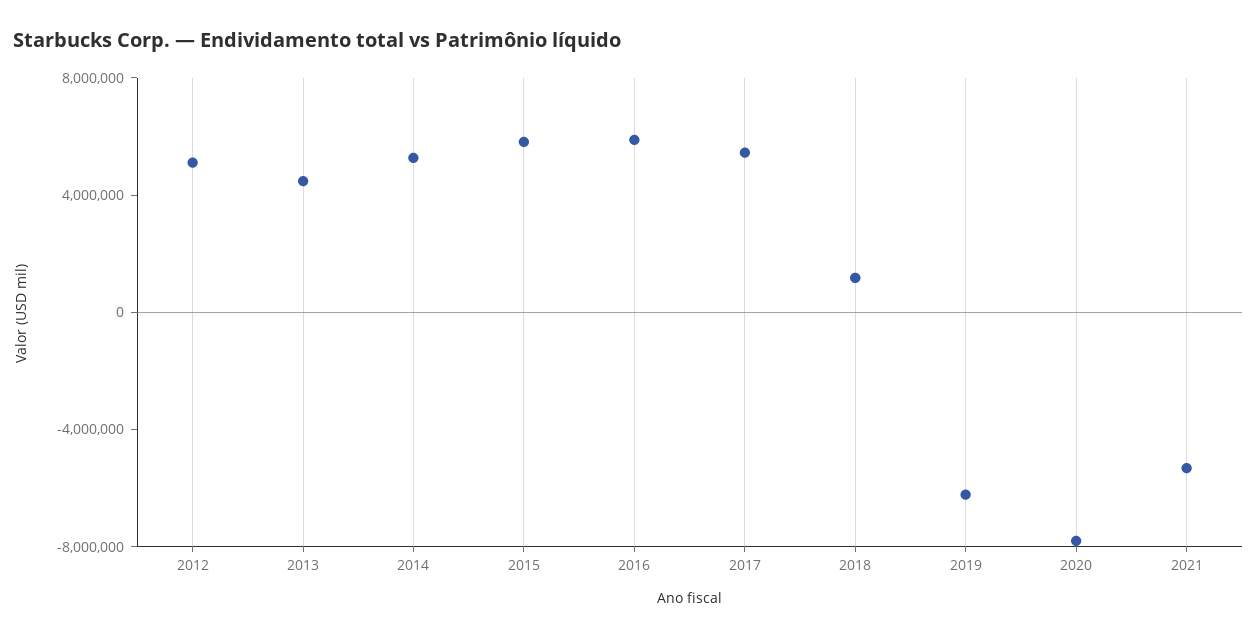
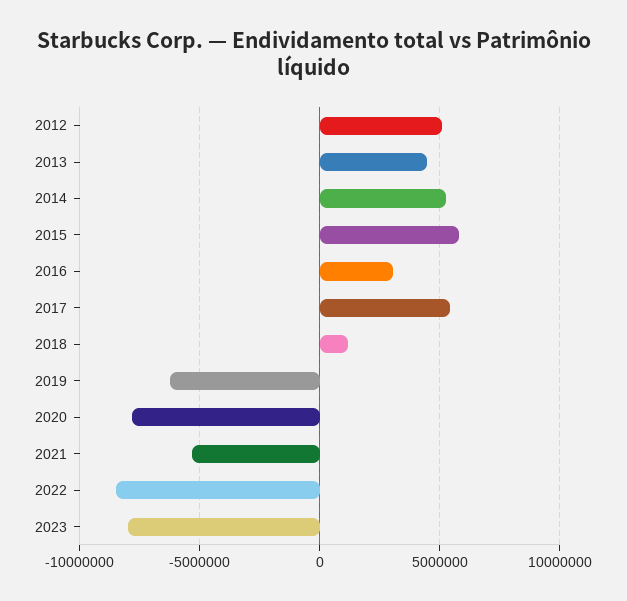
2016: 6000000 -> 3000000
2022: none -> -8500000
2023: none -> -8000000

